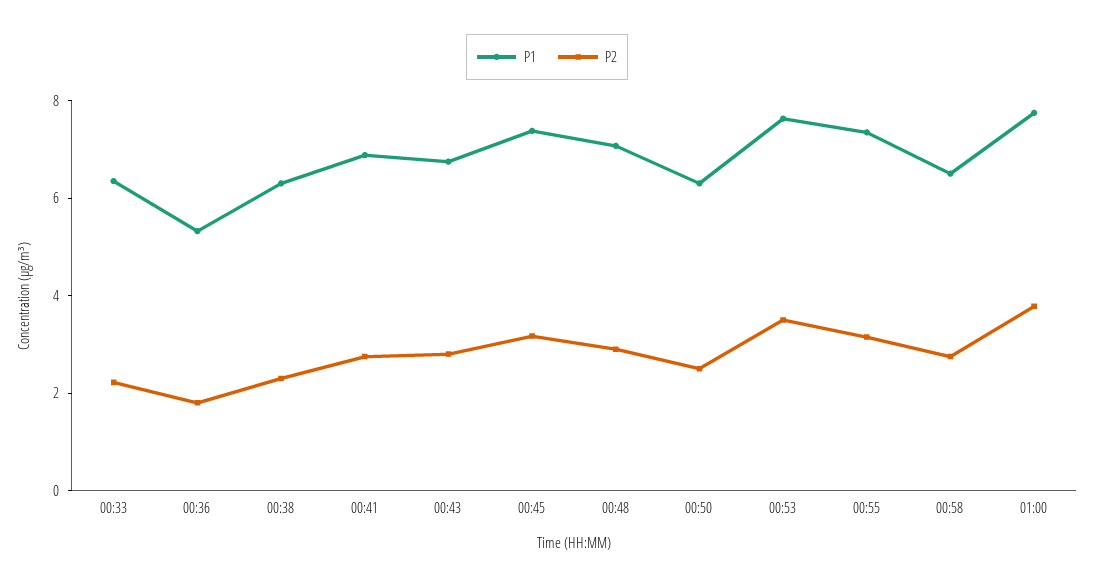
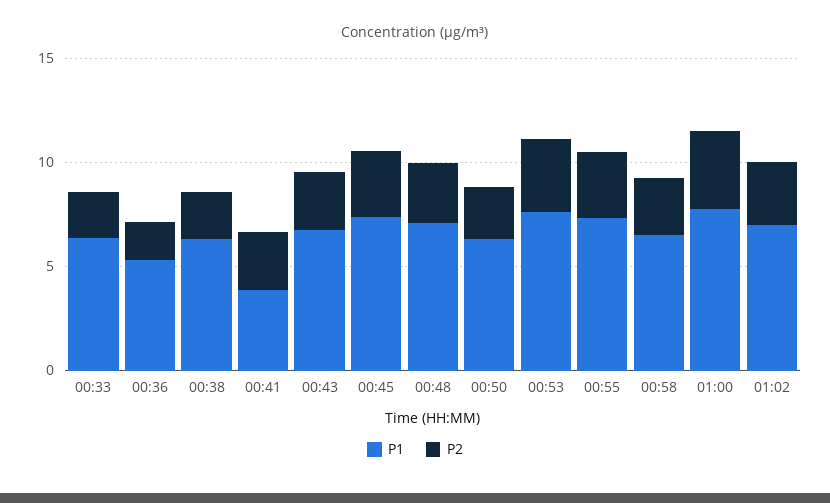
P1, 00:41: 7 -> 4
P1, 01:02: none -> 7
P2, 01:02: none -> 3

